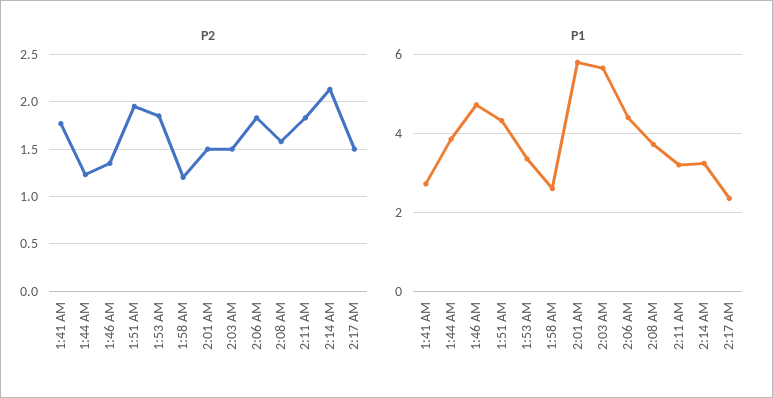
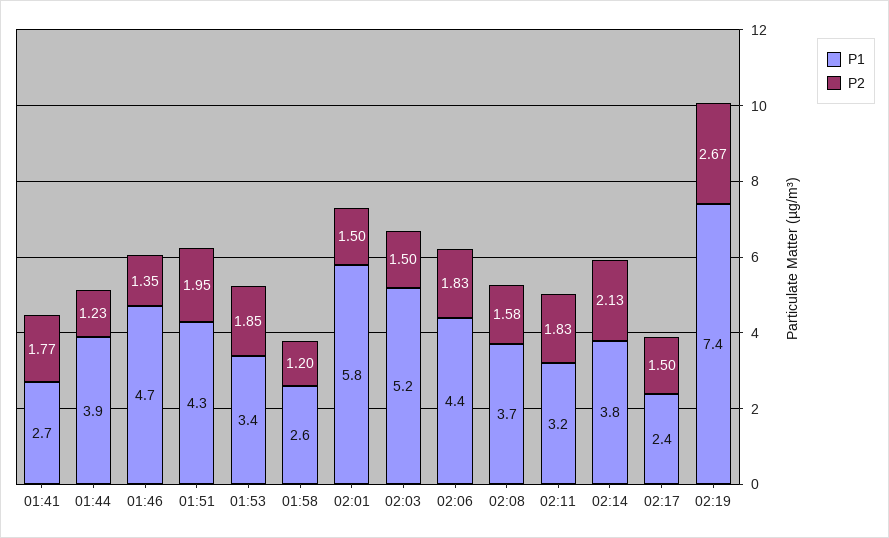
P1, 2:03 AM: 5.6 -> 5.2
P1, 2:14 AM: 3.2 -> 3.8
P1, 02:19: none -> 7.4
P2, 02:19: none -> 2.67

